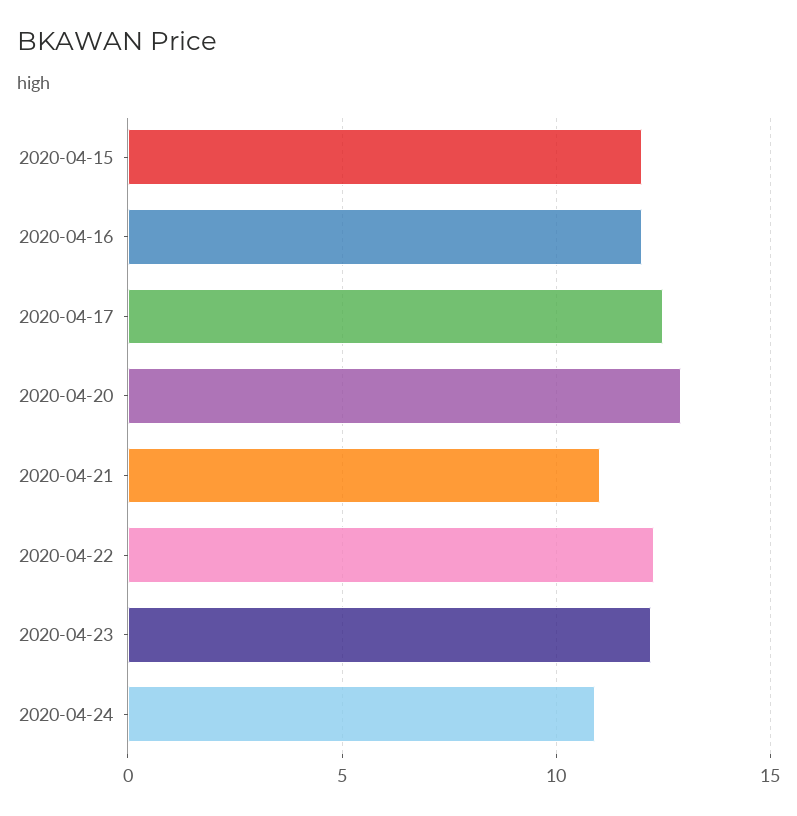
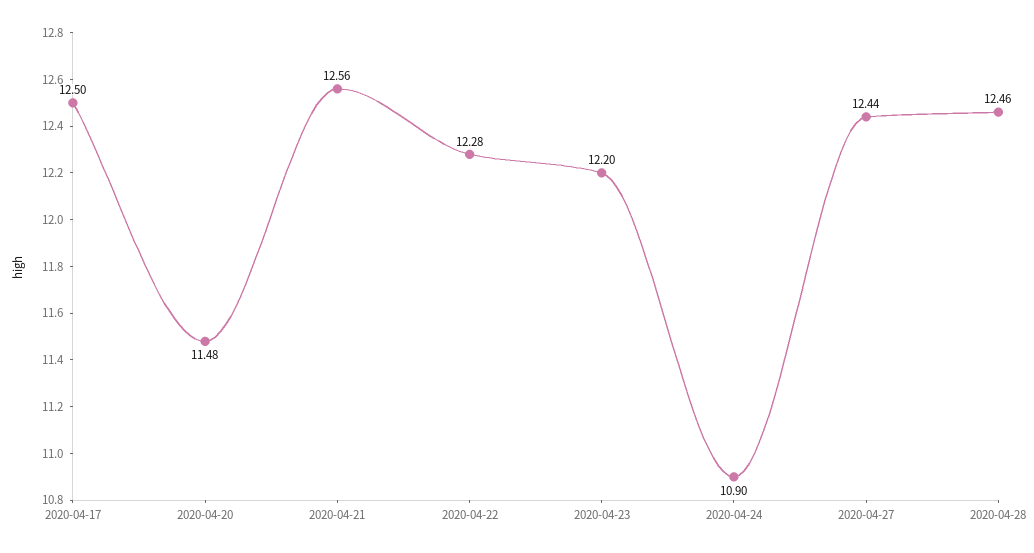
2020-04-15: 12 -> none
2020-04-16: 12 -> none
2020-04-20: 13 -> 11.48
2020-04-21: 11 -> 12.56
2020-04-27: none -> 12.44
2020-04-28: none -> 12.46

